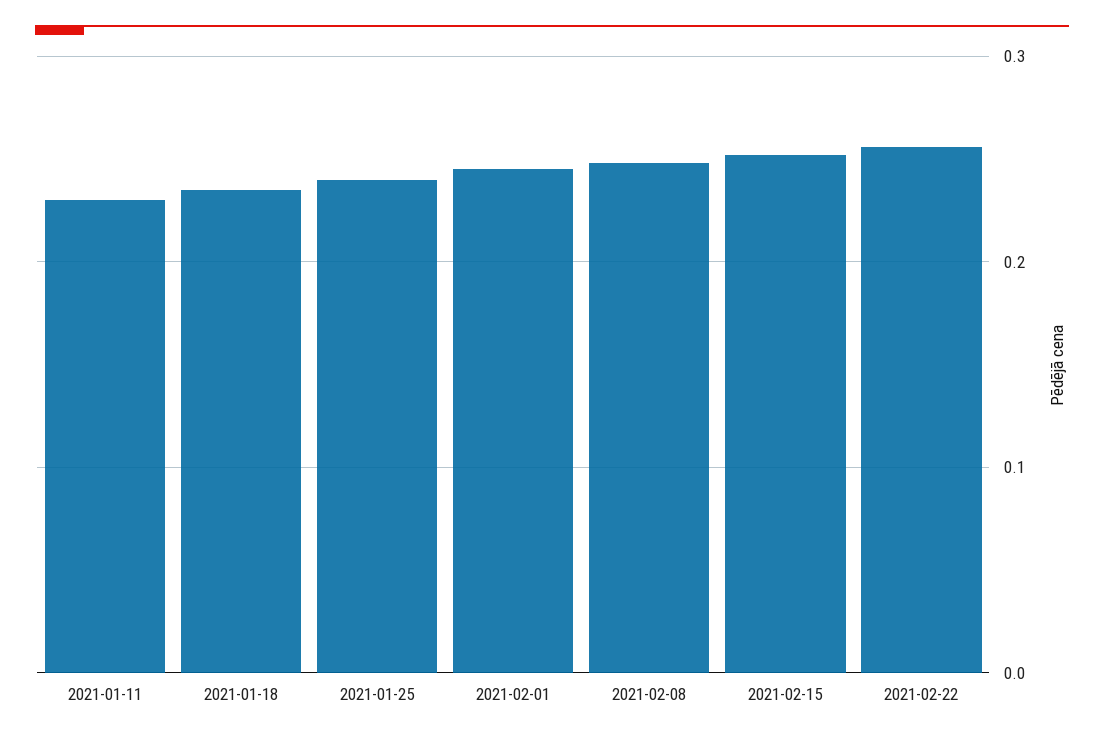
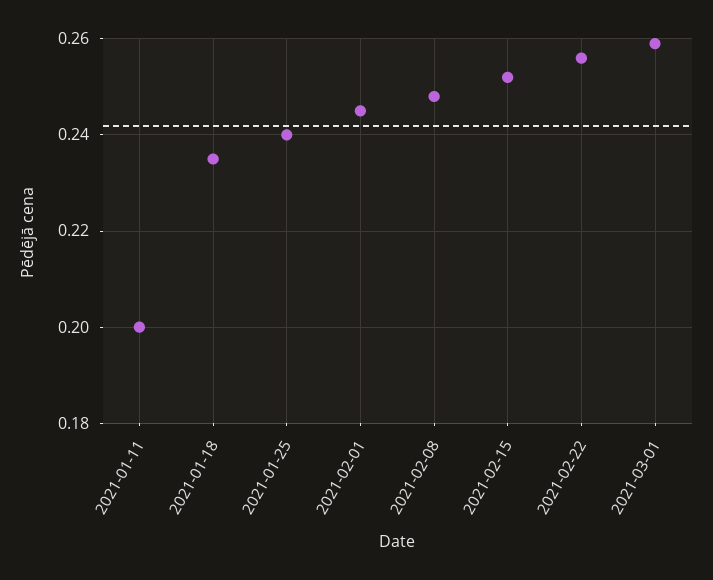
2021-01-11: 0.23 -> 0.2
2021-03-01: none -> 0.26

